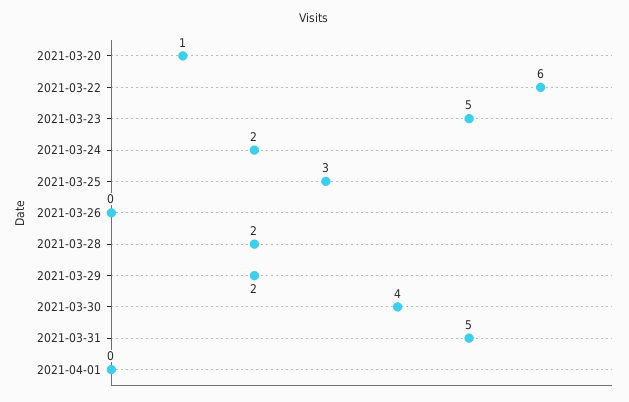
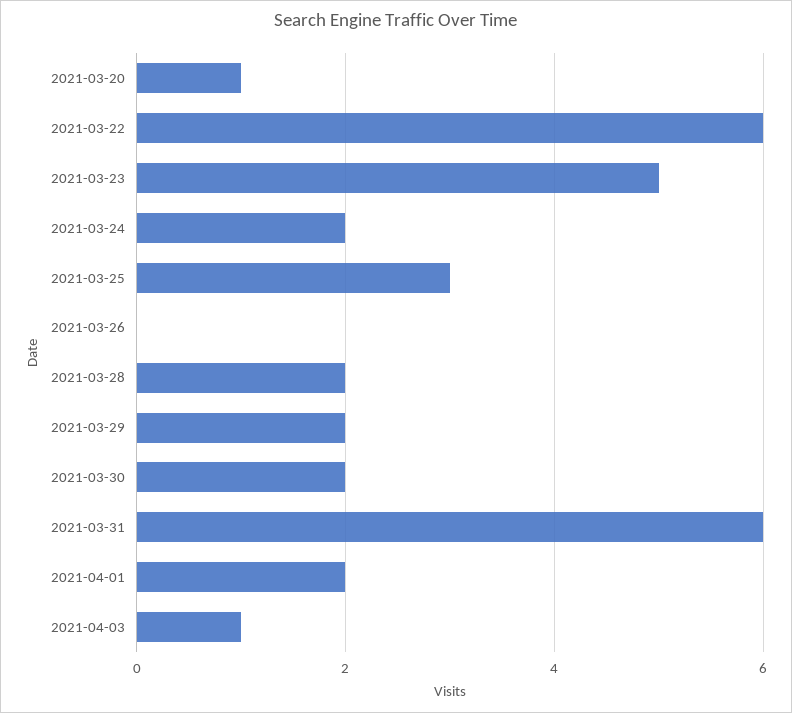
2021-03-30: 4 -> 2
2021-03-31: 5 -> 6
2021-04-01: 0 -> 2
2021-04-03: none -> 1

